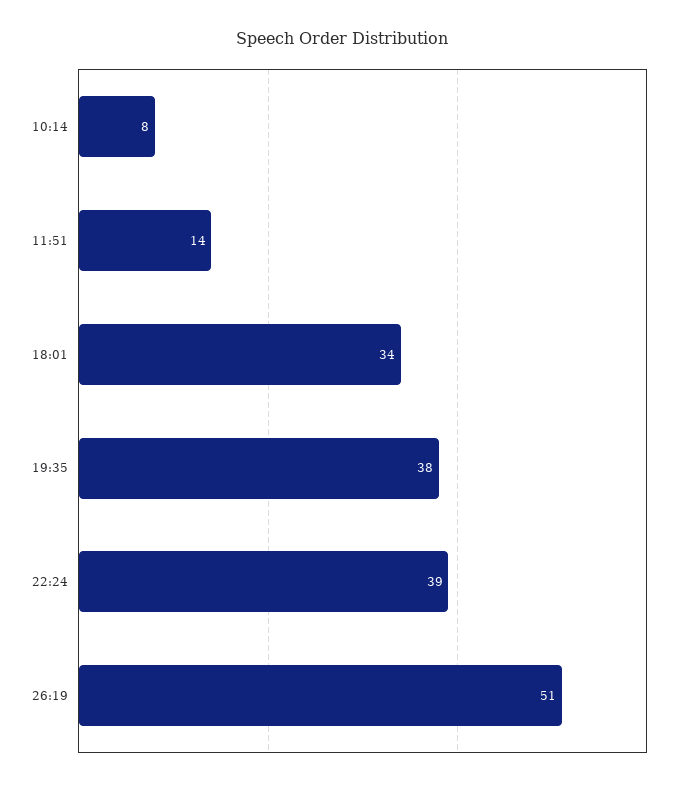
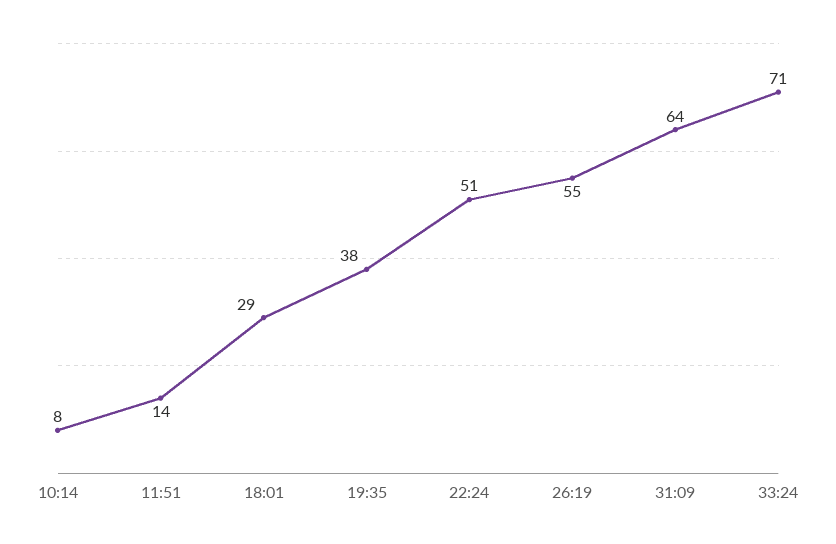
18:01: 34 -> 29
22:24: 39 -> 51
26:19: 51 -> 55
31:09: none -> 64
33:24: none -> 71

